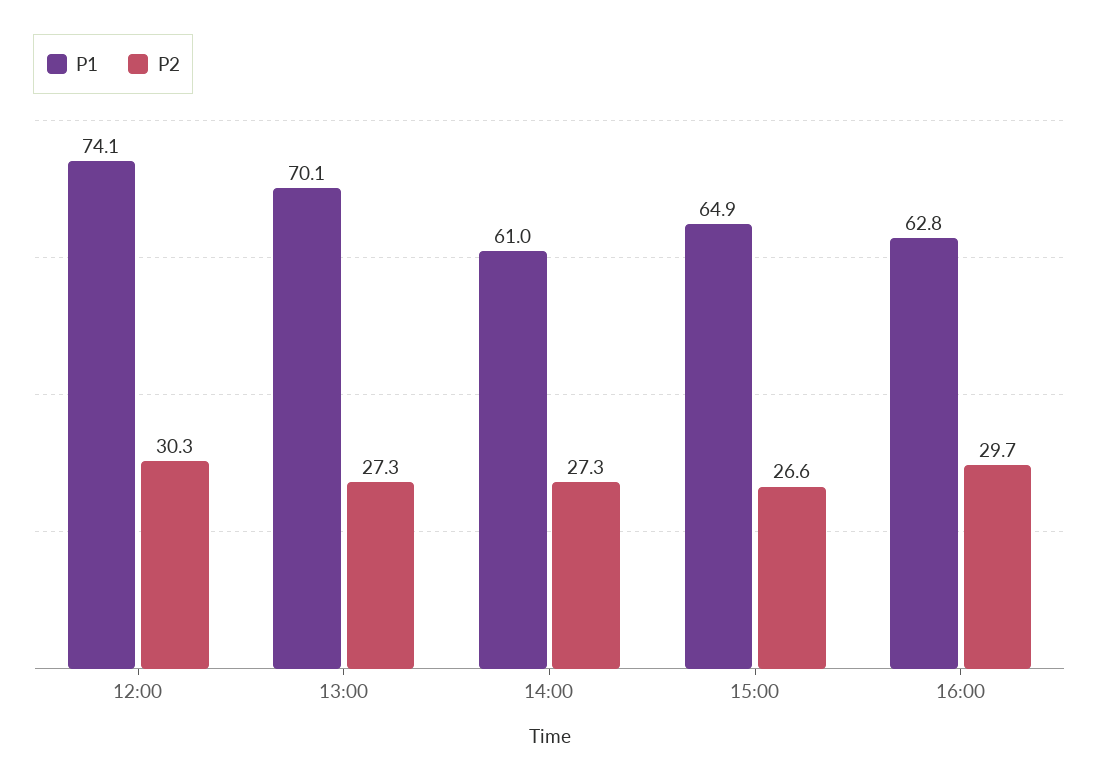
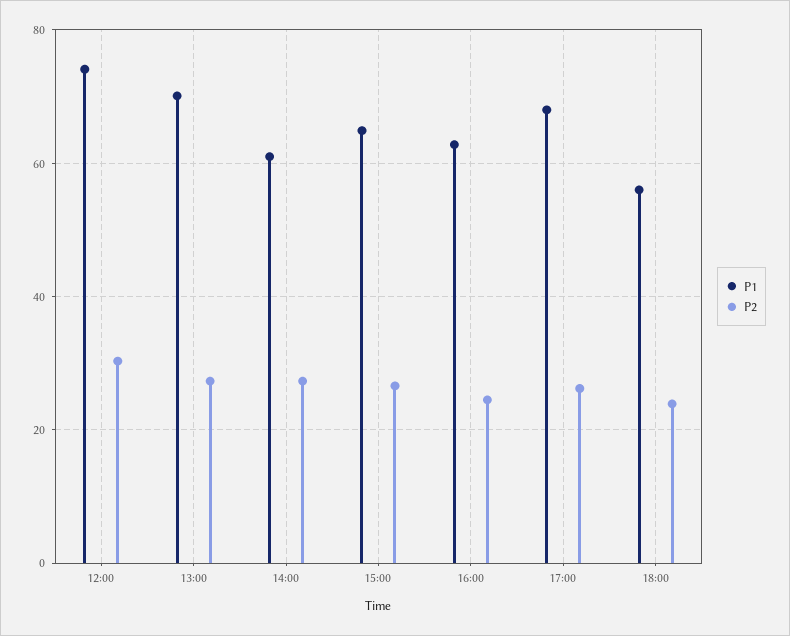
P2, 16:00: 29.7 -> 24
P1, 17:00: none -> 68
P2, 17:00: none -> 26
P1, 18:00: none -> 56
P2, 18:00: none -> 24

